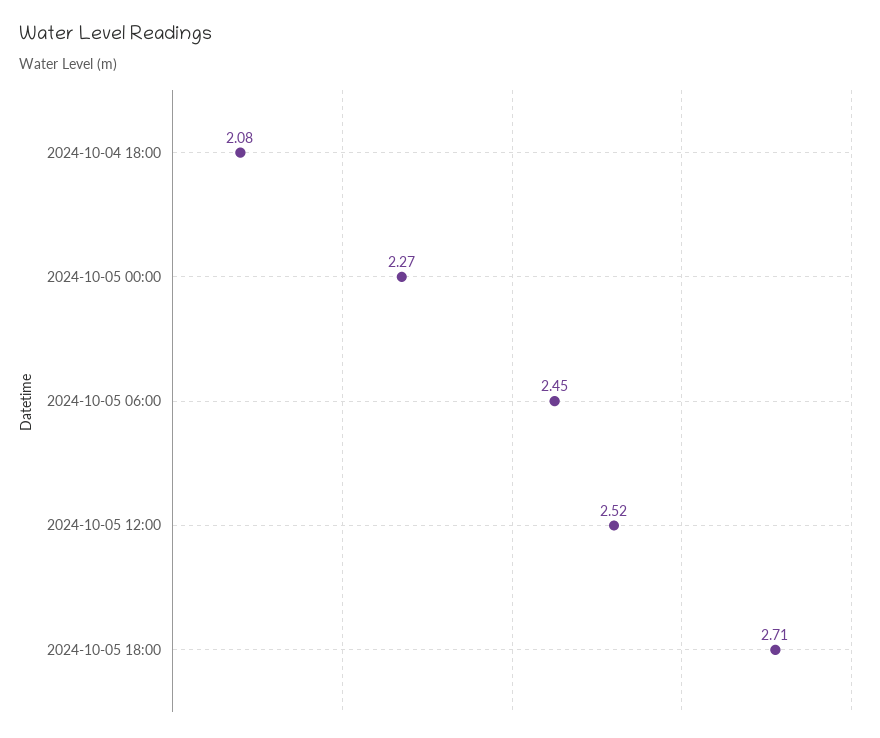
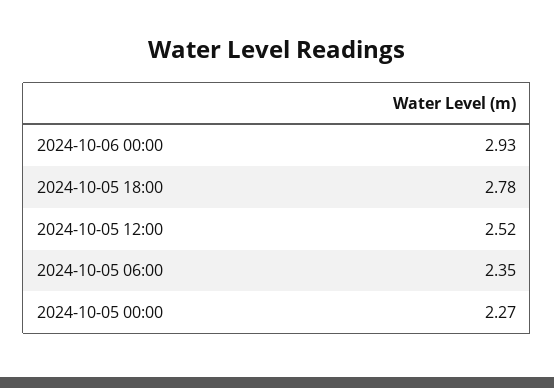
2024-10-04 18:00: 2.08 -> none
2024-10-05 06:00: 2.45 -> 2.35
2024-10-05 18:00: 2.71 -> 2.78
2024-10-06 00:00: none -> 2.93

